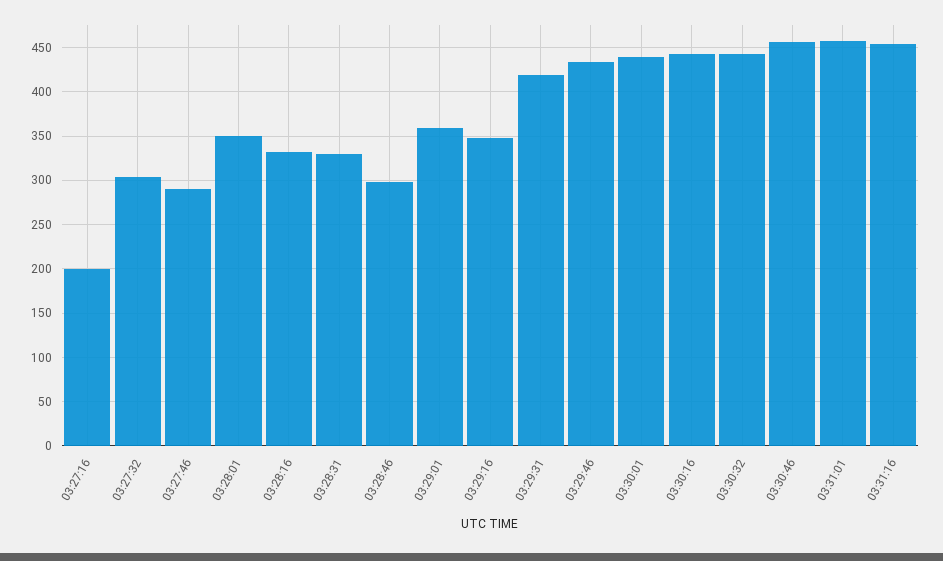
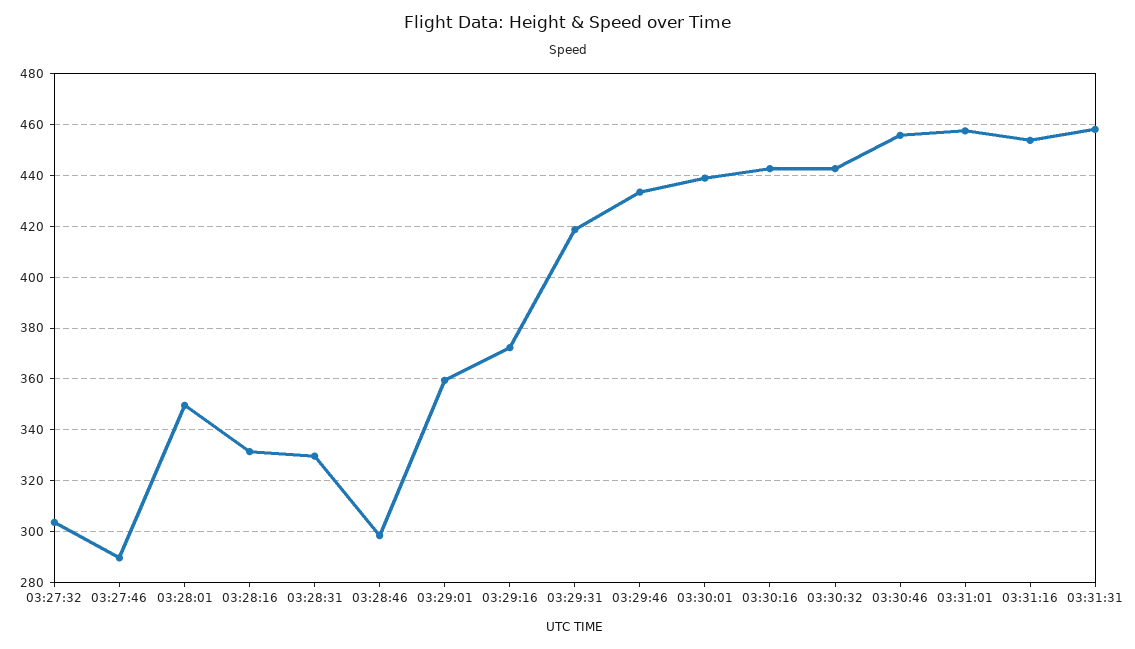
03:27:16: 200 -> none
03:29:16: 350 -> 372.5
03:31:31: none -> 457.5

